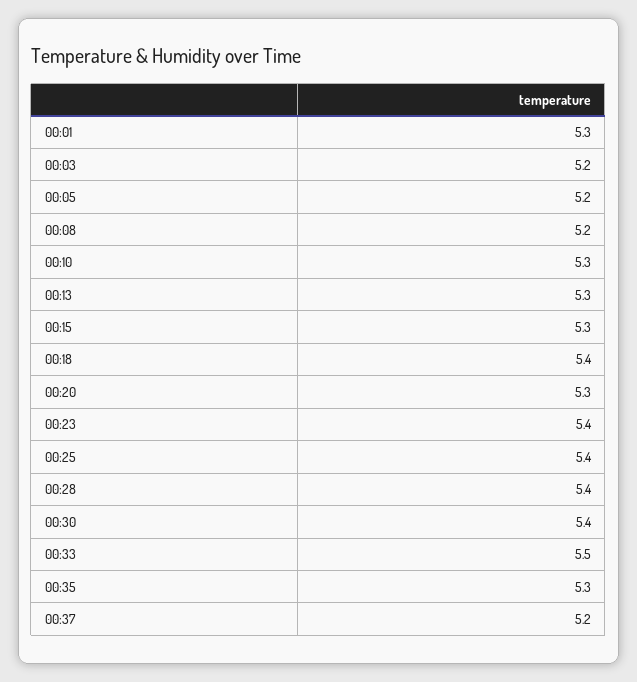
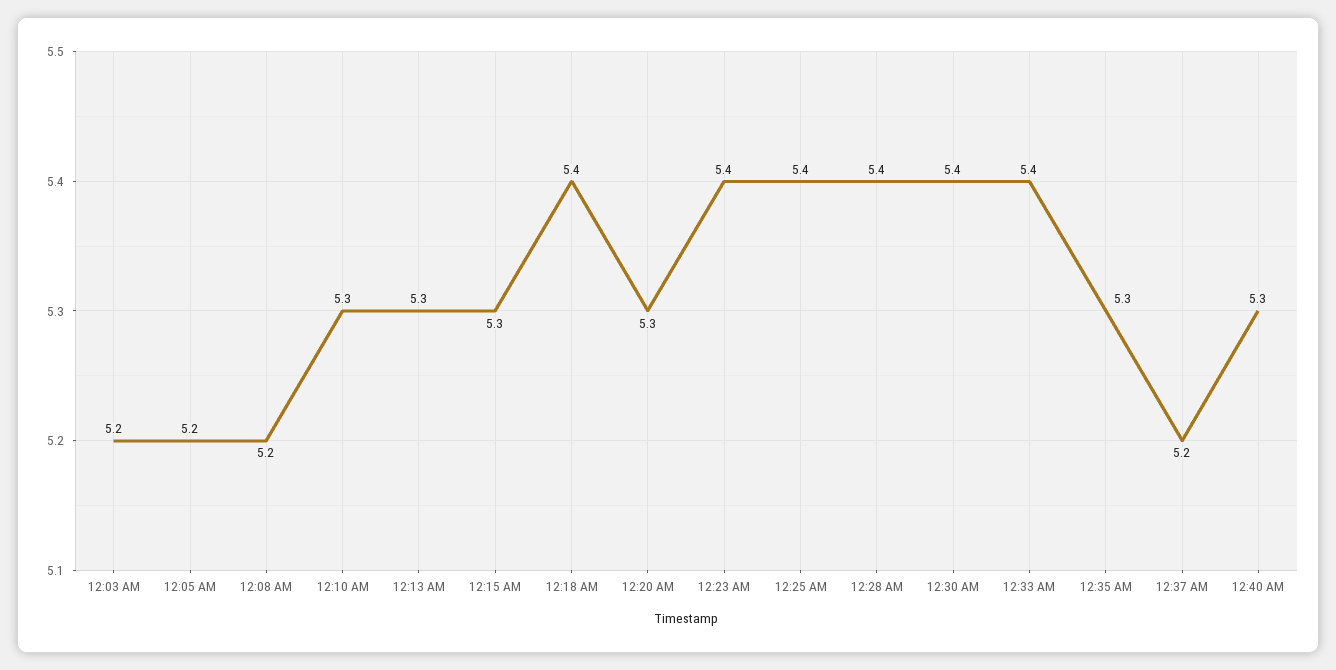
00:01: 5.3 -> none
00:33: 5.5 -> 5.4
12:40 AM: none -> 5.3

